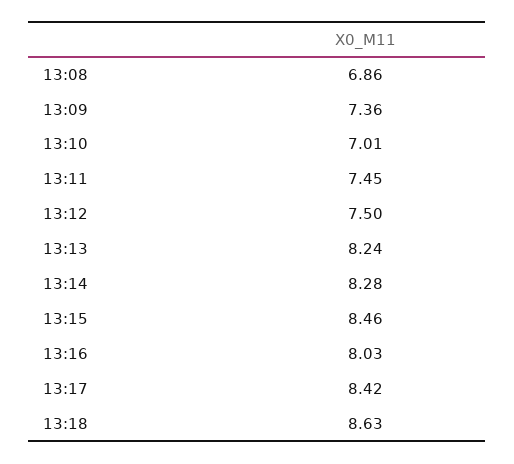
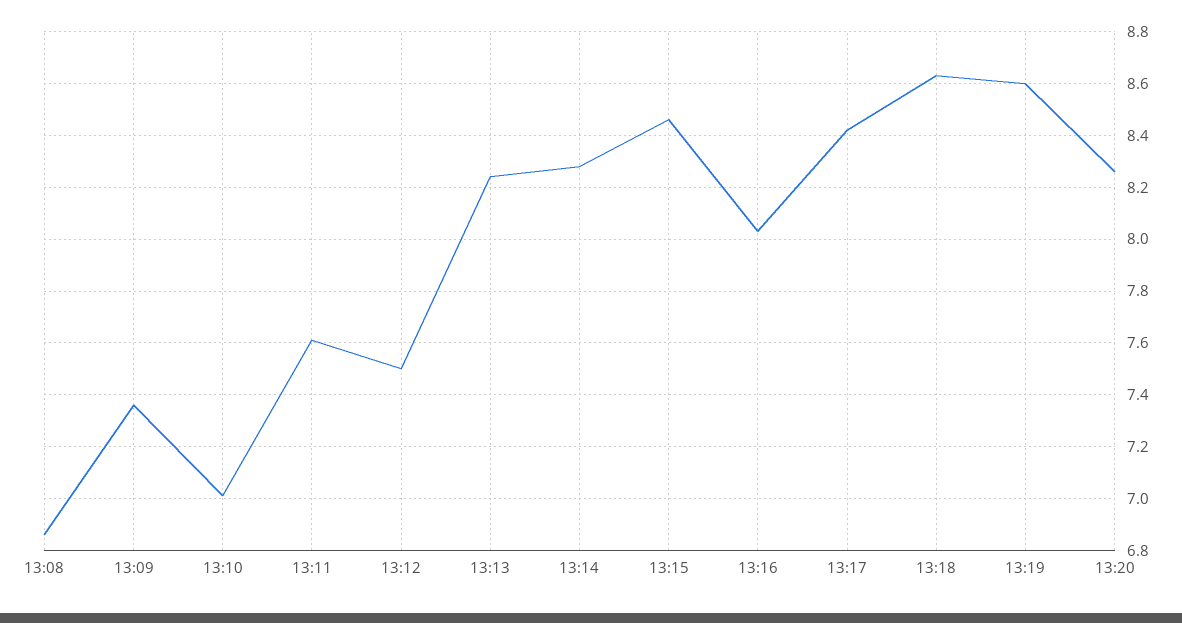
13:11: 7.45 -> 7.6
13:19: none -> 8.6
13:20: none -> 8.25

